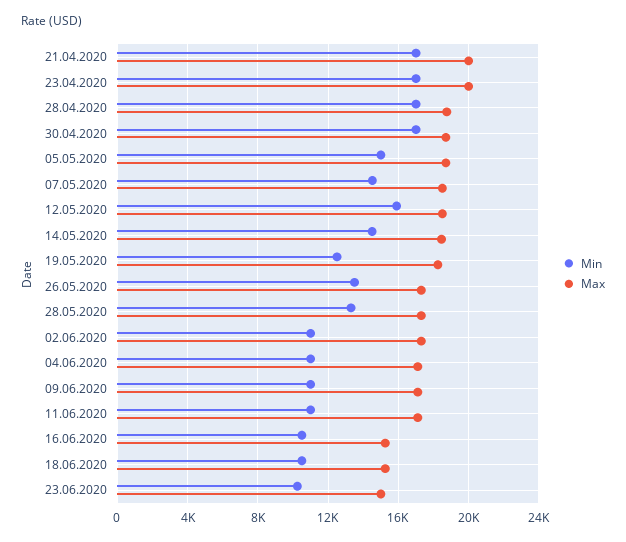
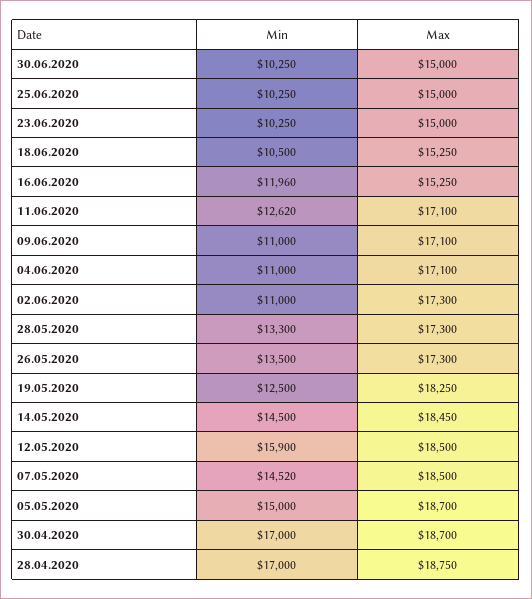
Min, 21.04.2020: 17000 -> none
Max, 21.04.2020: 20000 -> none
Min, 23.04.2020: 17000 -> none
Max, 23.04.2020: 20000 -> none
Min, 11.06.2020: 11000 -> 12620
Min, 16.06.2020: 10500 -> 11960
Min, 30.06.2020: none -> 10250
Max, 30.06.2020: none -> 15000
Min, 25.06.2020: none -> 10250
Max, 25.06.2020: none -> 15000

